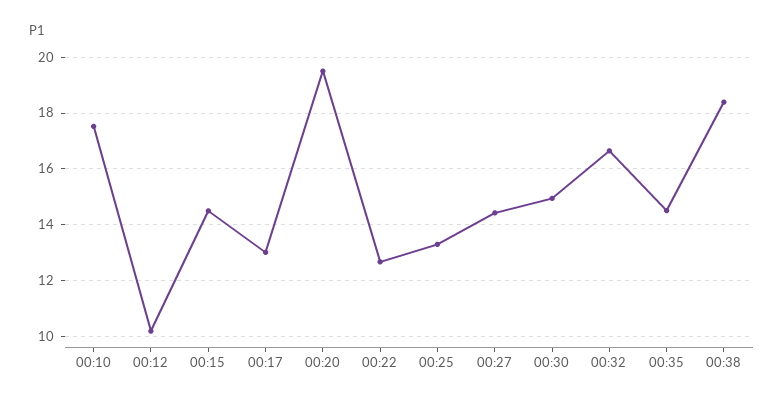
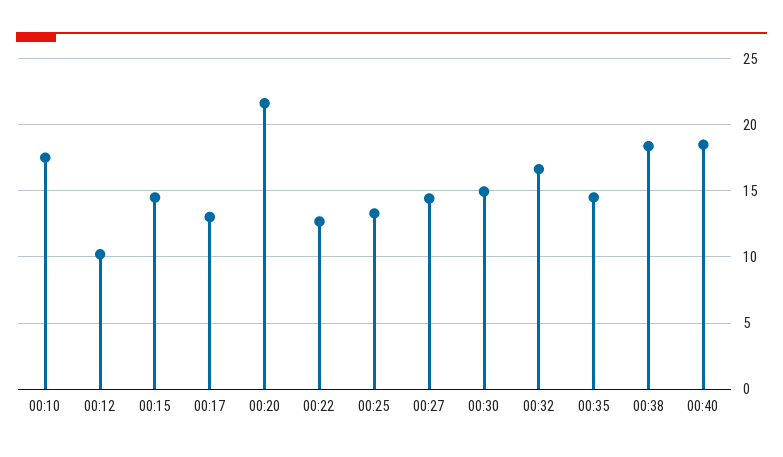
00:20: 19.5 -> 21.5
00:40: none -> 18.5

